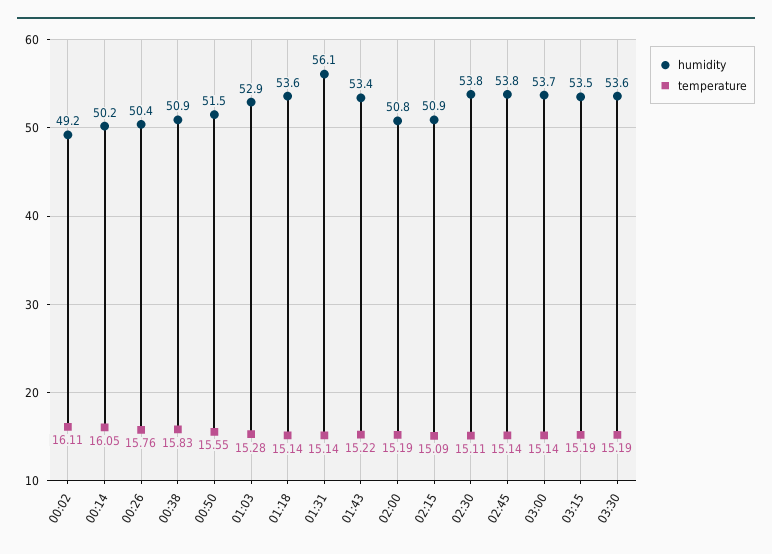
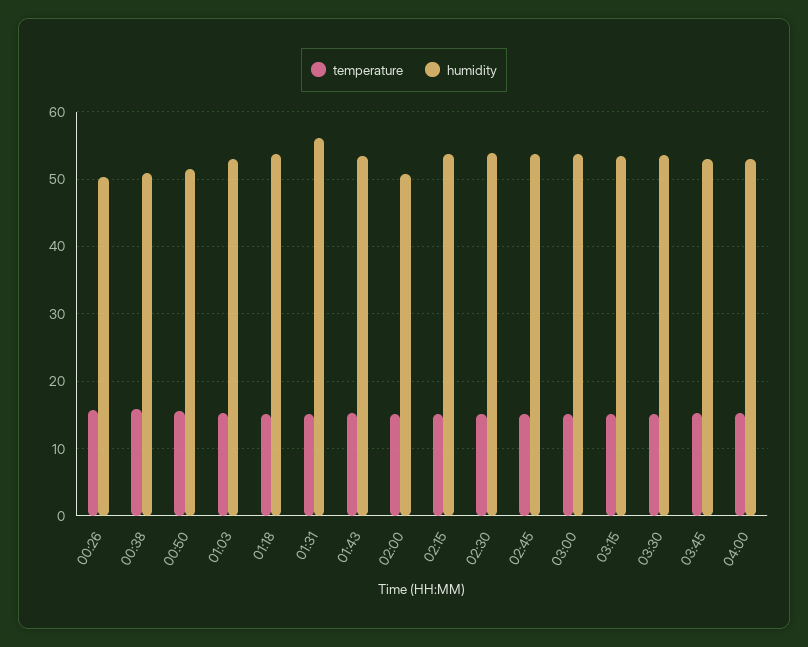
humidity, 00:02: 49.2 -> none
temperature, 00:02: 16.11 -> none
humidity, 00:14: 50.2 -> none
temperature, 00:14: 16.05 -> none
humidity, 02:15: 50.9 -> 54
temperature, 03:45: none -> 15
humidity, 03:45: none -> 53
temperature, 04:00: none -> 15
humidity, 04:00: none -> 53

